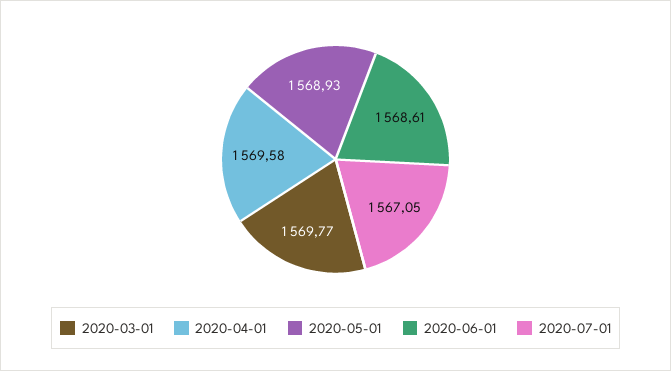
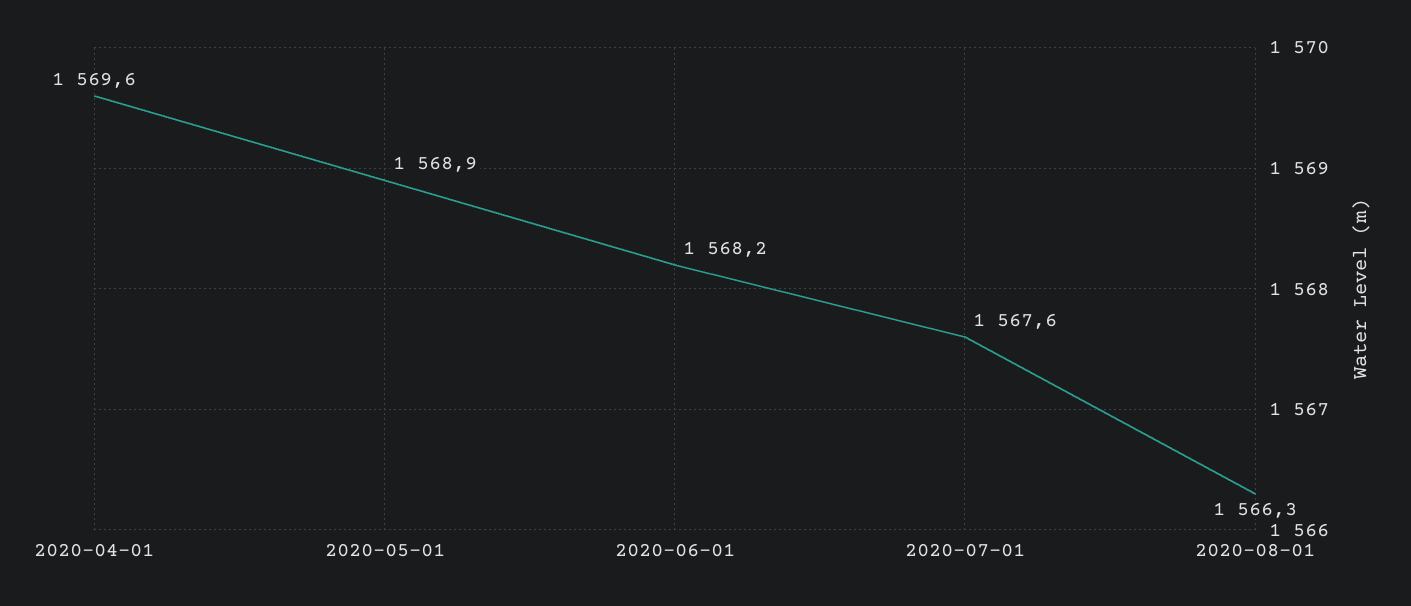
2020-03-01: 1569.77 -> none
2020-06-01: 1568.61 -> 1568.2
2020-07-01: 1567.05 -> 1567.6
2020-08-01: none -> 1566.3

